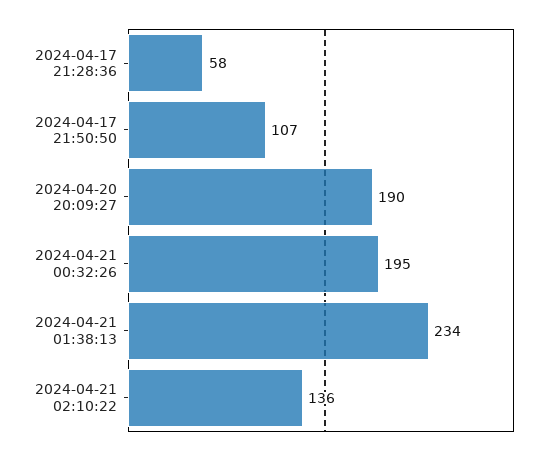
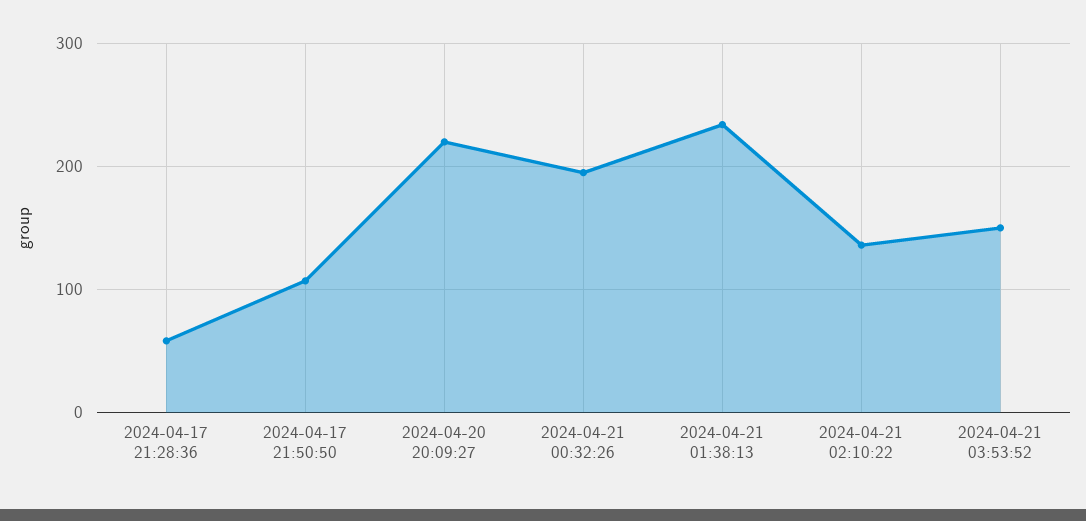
2024-04-20 20:09:27: 190 -> 220
2024-04-21 03:53:52: none -> 150

